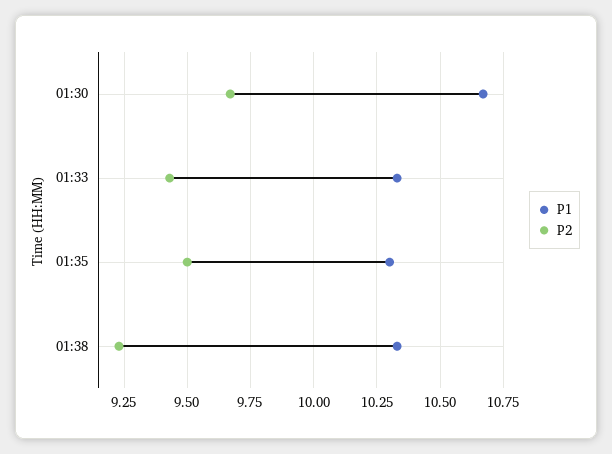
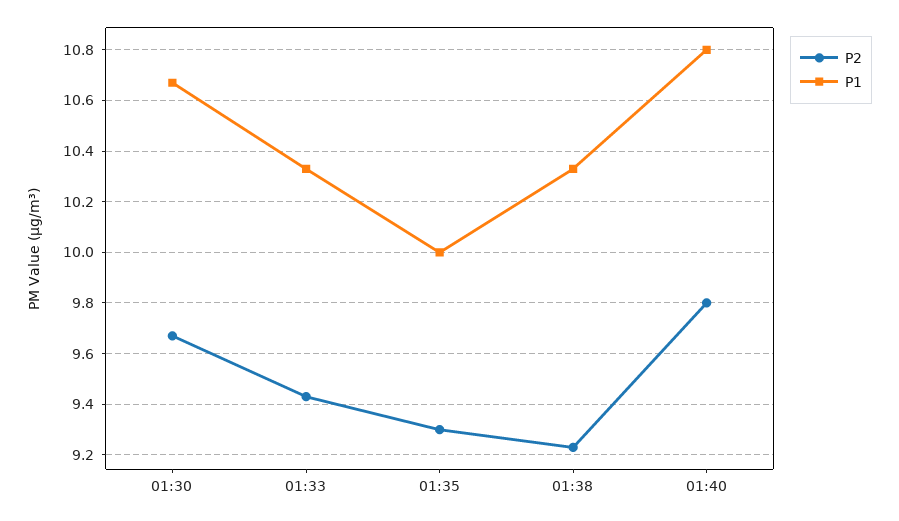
P1, 01:35: 10.3 -> 10
P2, 01:35: 9.5 -> 9.3
P2, 01:40: none -> 9.8
P1, 01:40: none -> 10.8

